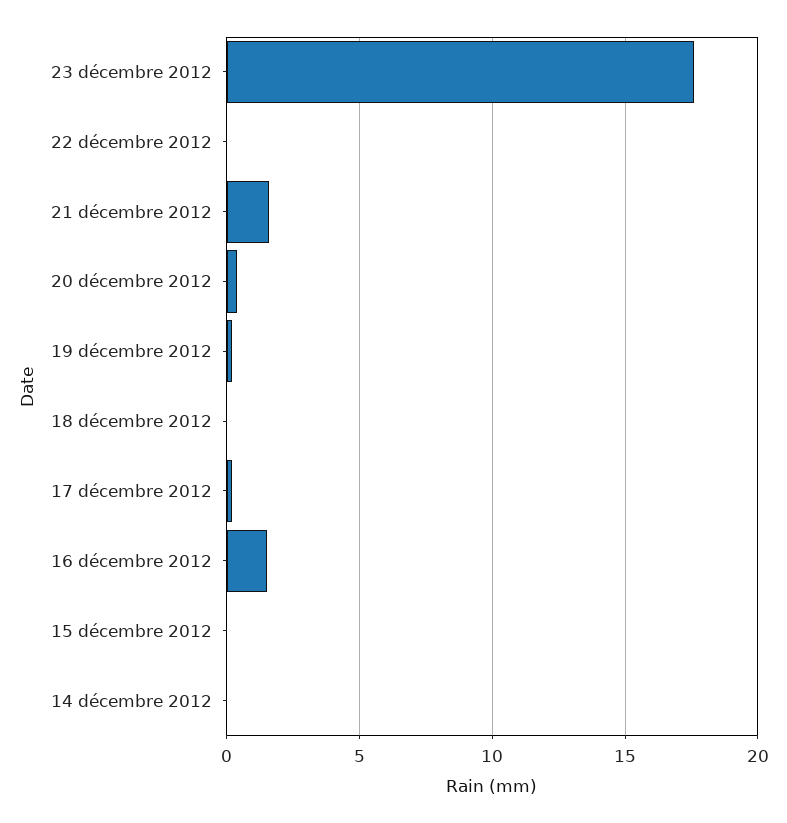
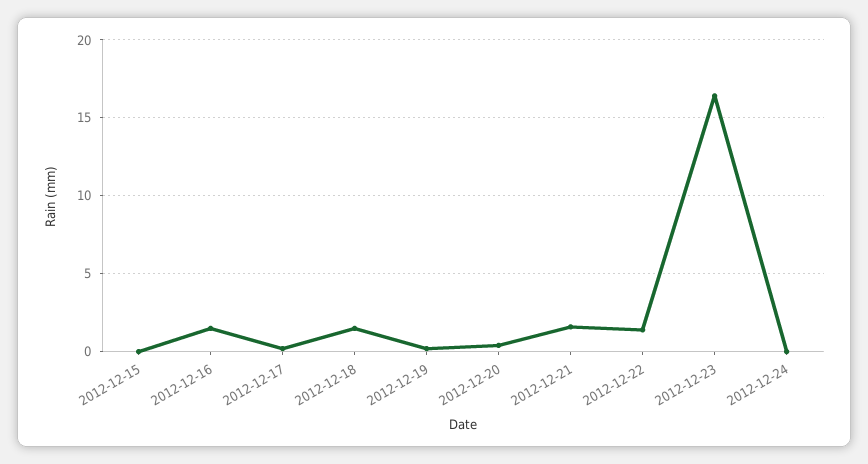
23 décembre 2012: 17.5 -> 16.5
22 décembre 2012: 0 -> 1.5
18 décembre 2012: 0 -> 1.5
14 décembre 2012: 0 -> none
2012-12-24: none -> 0

